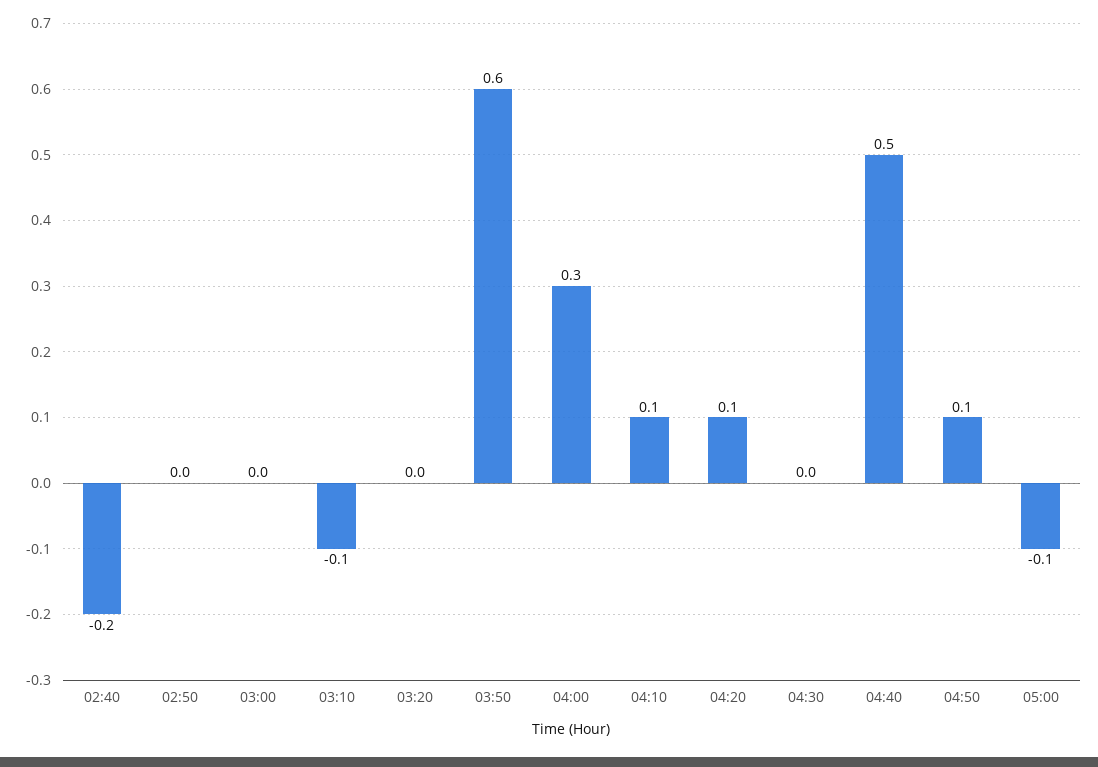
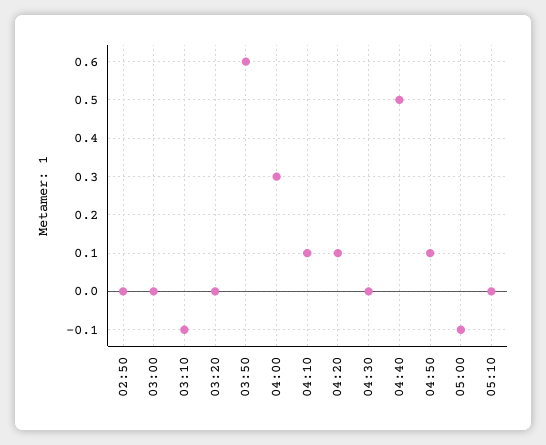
02:40: -0.2 -> none
05:10: none -> 0

